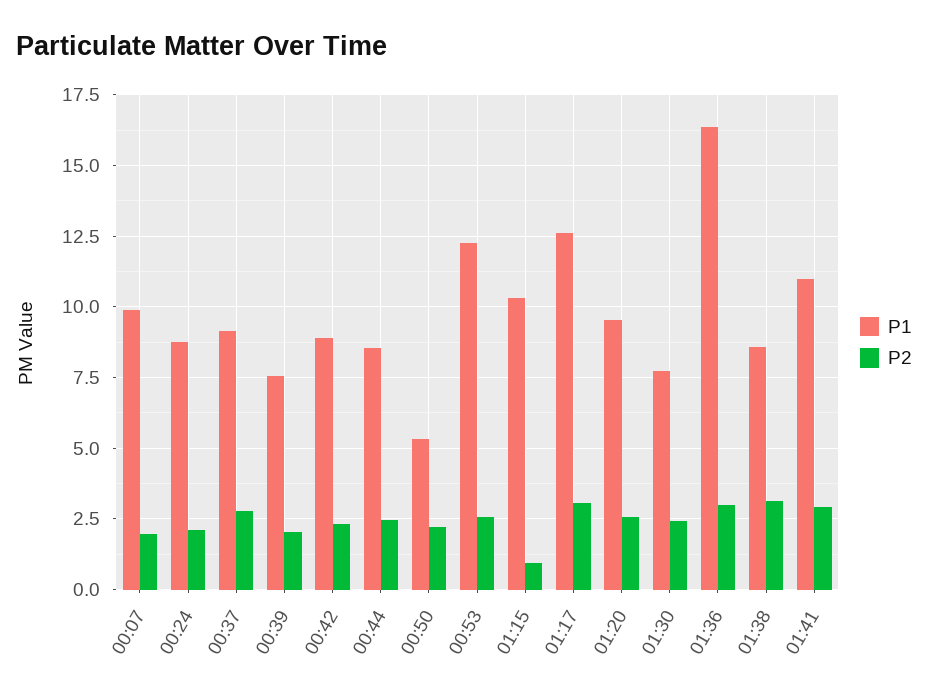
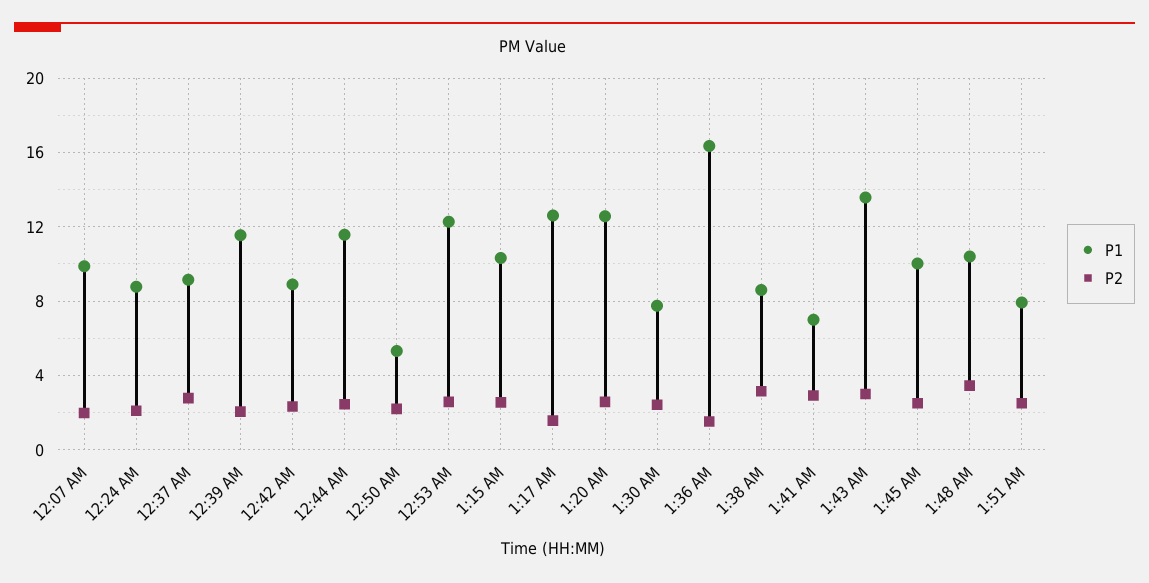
P1, 00:39: 7.5 -> 11.5
P1, 00:44: 8.5 -> 11.5
P2, 01:15: 1 -> 2.5
P2, 01:17: 3 -> 1.5
P1, 01:20: 9.5 -> 12.5
P2, 01:36: 3 -> 1.5
P1, 01:41: 11 -> 7
P1, 1:43 AM: none -> 13.5
P2, 1:43 AM: none -> 3
P1, 1:45 AM: none -> 10
P2, 1:45 AM: none -> 2.5
P1, 1:48 AM: none -> 10.5
P2, 1:48 AM: none -> 3.5
P1, 1:51 AM: none -> 8
P2, 1:51 AM: none -> 2.5

